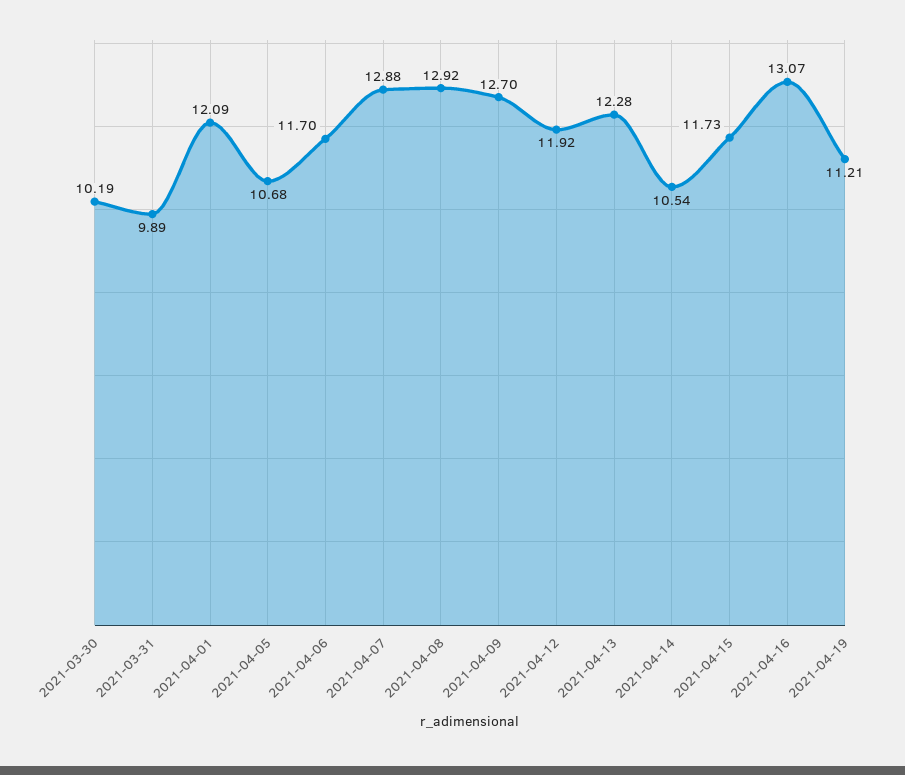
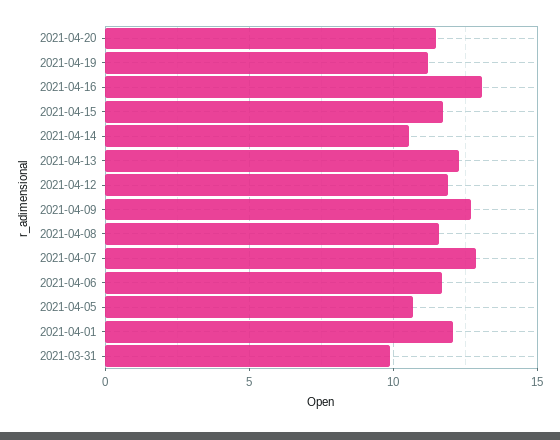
2021-03-30: 10.19 -> none
2021-04-08: 12.92 -> 11.5
2021-04-20: none -> 11.5

